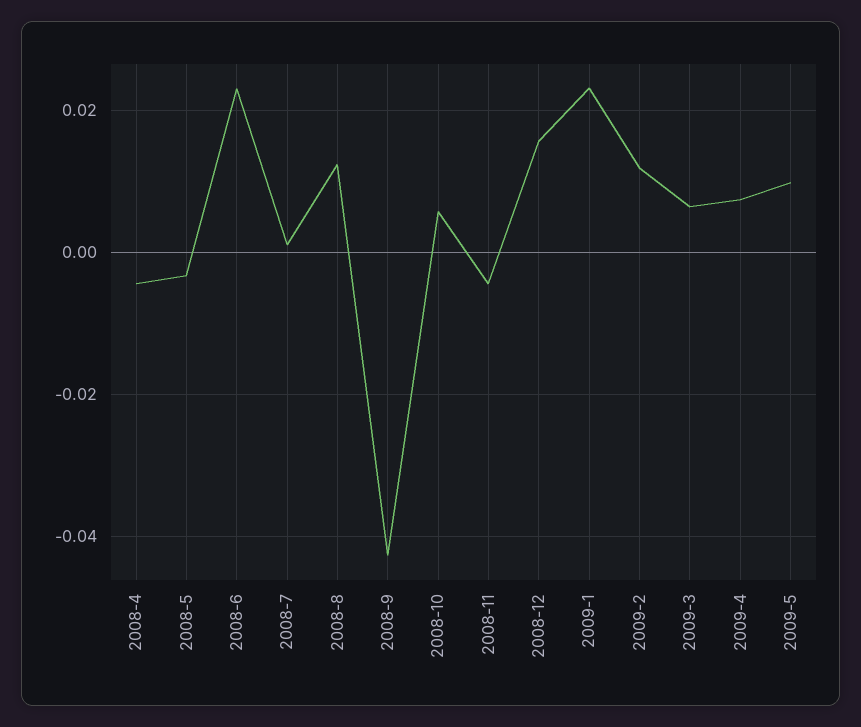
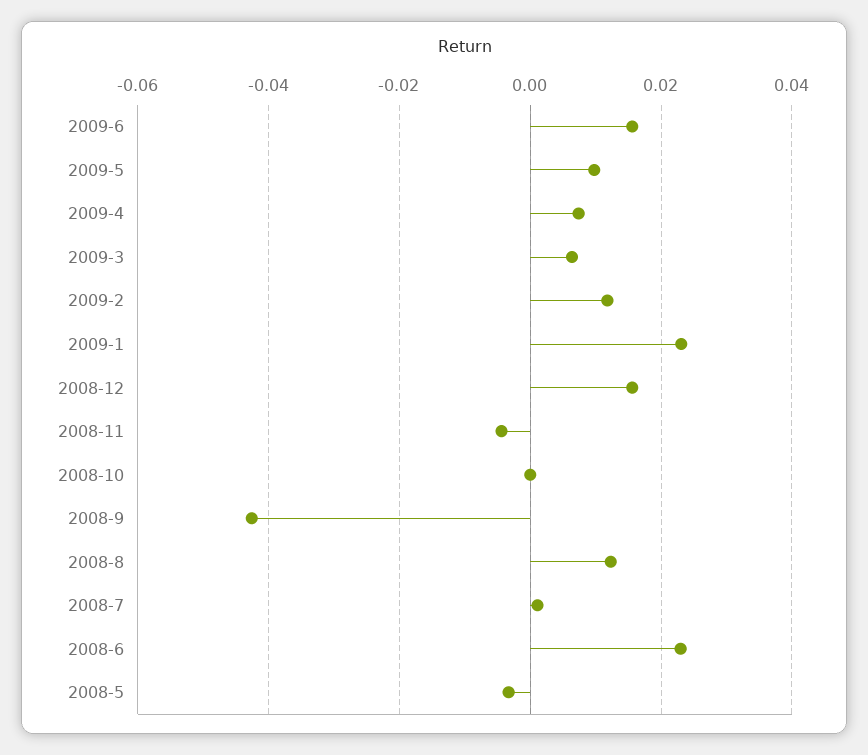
2008-4: -0.004 -> none
2008-10: 0.006 -> 0
2009-6: none -> 0.016

